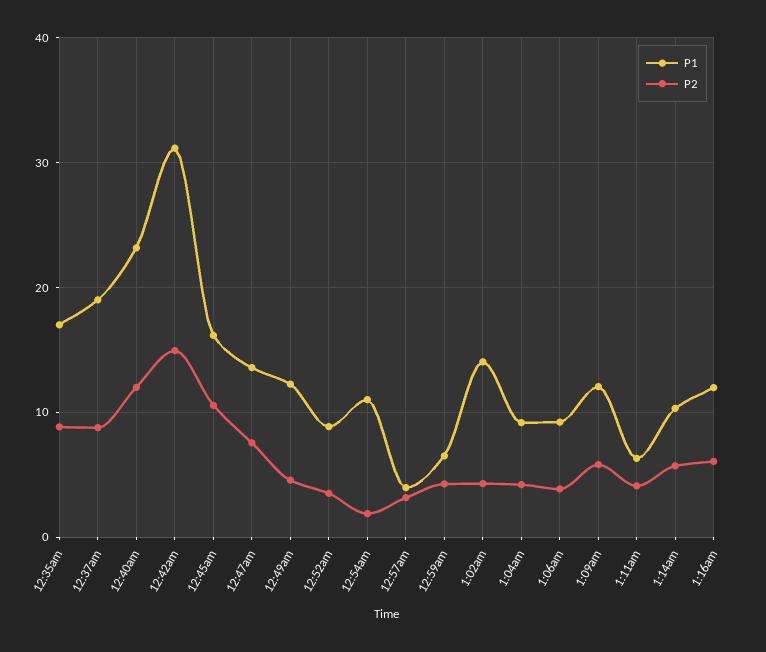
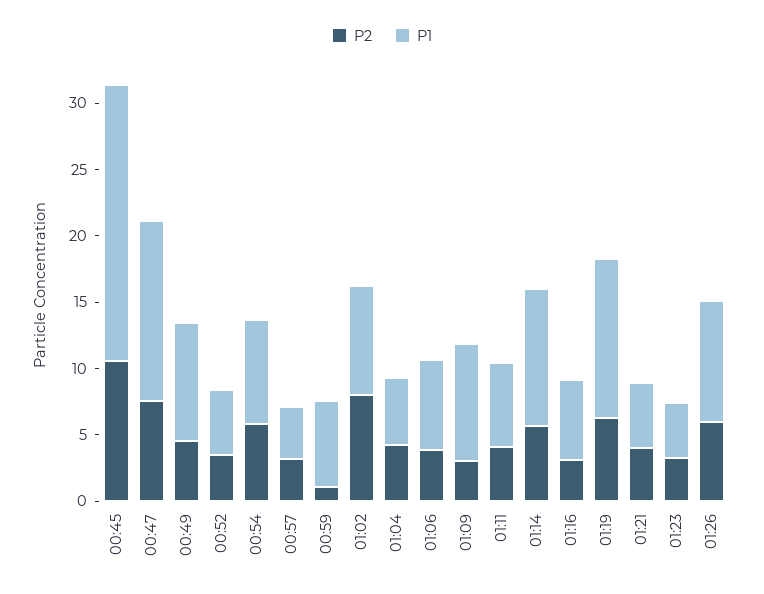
P1, 12:35am: 17 -> none
P2, 12:35am: 9 -> none
P1, 12:37am: 19 -> none
P2, 12:37am: 9 -> none
P1, 12:40am: 23 -> none
P2, 12:40am: 12 -> none
P1, 12:42am: 31 -> none
P2, 12:42am: 15 -> none
P1, 12:45am: 16 -> 21
P1, 12:49am: 12 -> 9
P1, 12:52am: 9 -> 5
P1, 12:54am: 11 -> 8
P2, 12:54am: 2 -> 6
P2, 12:59am: 4 -> 1
P1, 1:02am: 14 -> 8
P2, 1:02am: 4 -> 8
P1, 1:04am: 9 -> 5
P1, 1:06am: 9 -> 7
P1, 1:09am: 12 -> 9
P2, 1:09am: 6 -> 3
P1, 1:16am: 12 -> 6
P2, 1:16am: 6 -> 3
P2, 01:19: none -> 6
P1, 01:19: none -> 12
P2, 01:21: none -> 4
P1, 01:21: none -> 5
P2, 01:23: none -> 3
P1, 01:23: none -> 4
P2, 01:26: none -> 6
P1, 01:26: none -> 9

